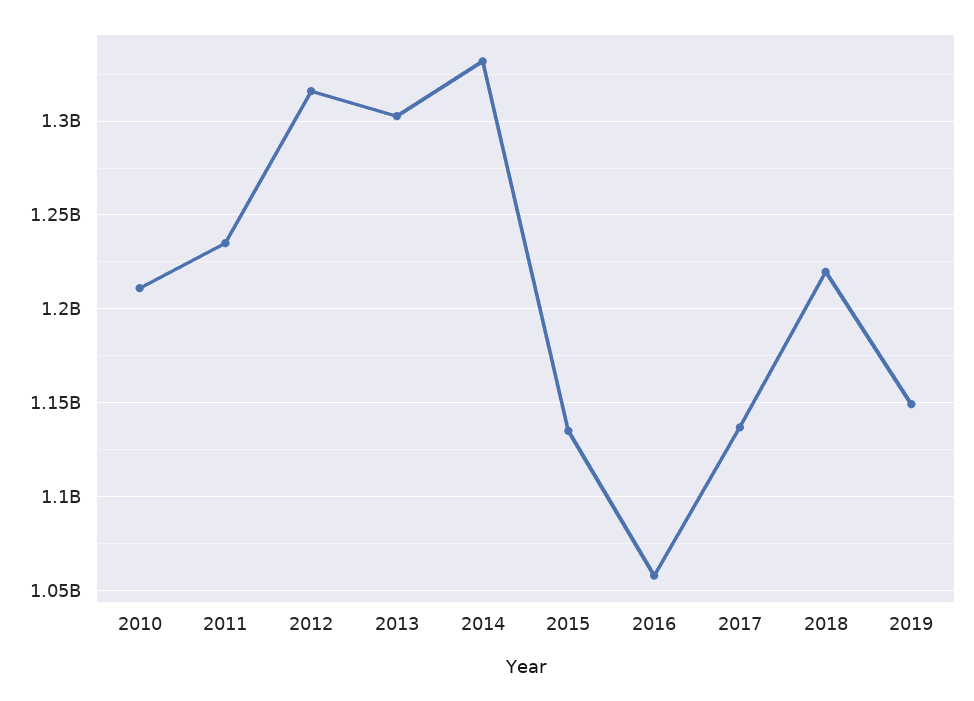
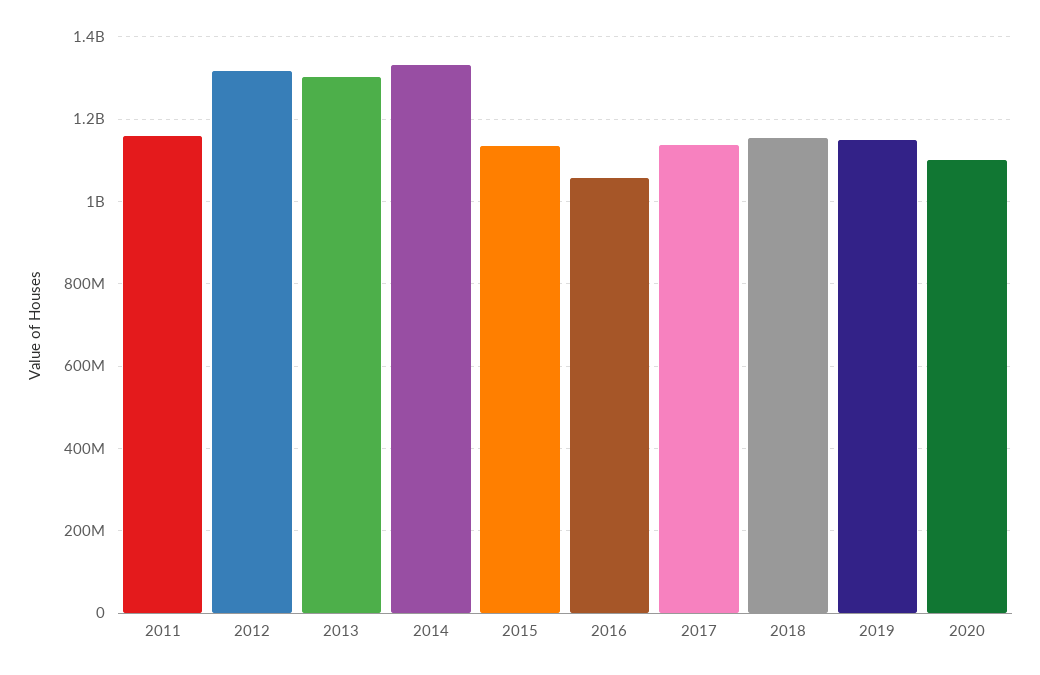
2010: 1210000000 -> none
2011: 1235000000 -> 1160000000
2018: 1220000000 -> 1160000000
2020: none -> 1100000000

